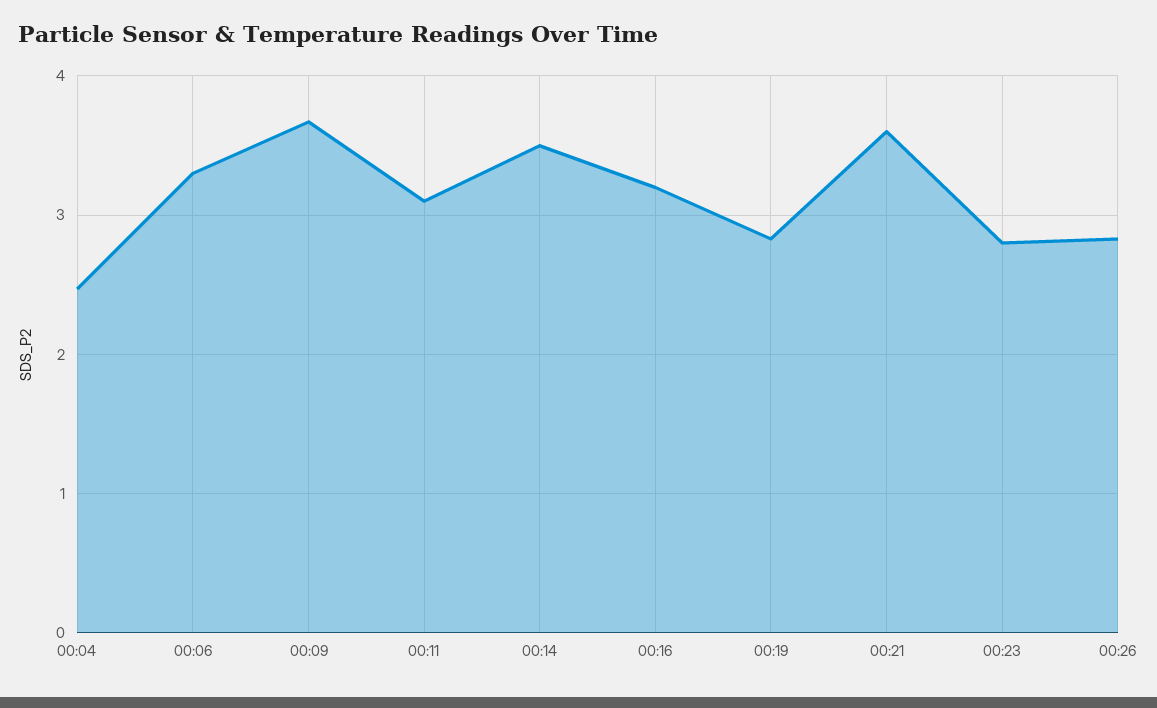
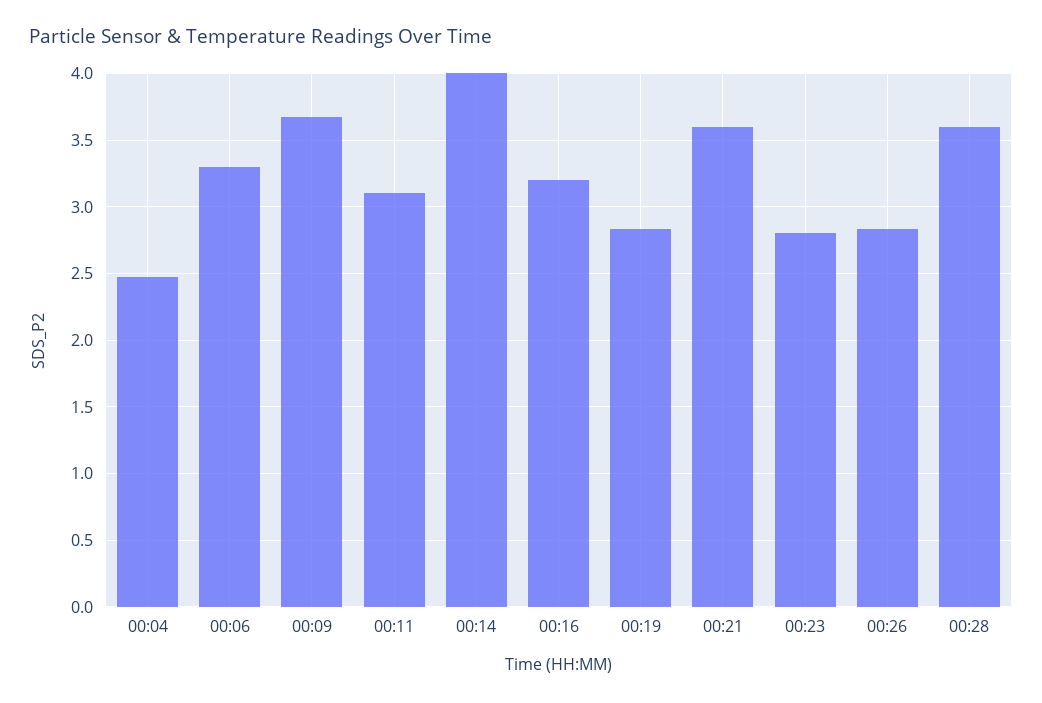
00:14: 3.5 -> 4
00:28: none -> 3.6

